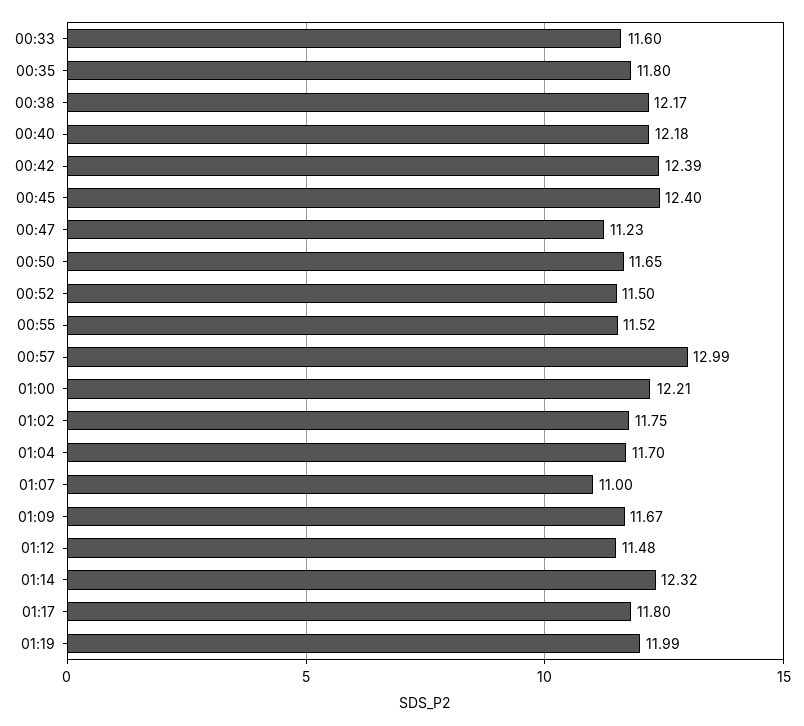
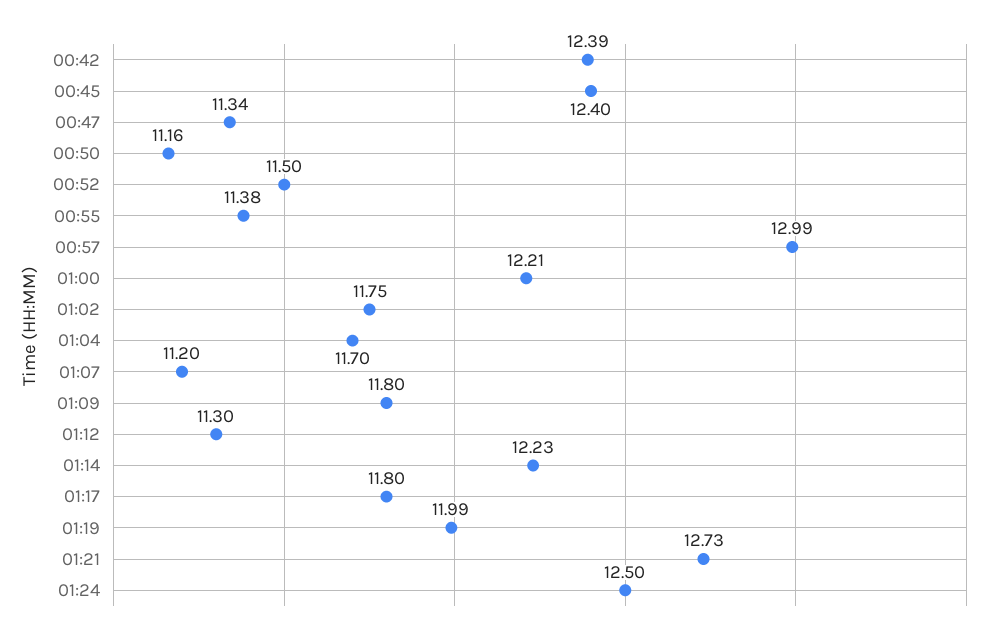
00:33: 11.6 -> none
00:35: 11.8 -> none
00:38: 12.17 -> none
00:40: 12.18 -> none
00:47: 11.23 -> 11.34
00:50: 11.65 -> 11.16
00:55: 11.52 -> 11.38
01:07: 11 -> 11.2
01:09: 11.67 -> 11.8
01:12: 11.48 -> 11.3
01:14: 12.32 -> 12.23
01:21: none -> 12.73
01:24: none -> 12.5

